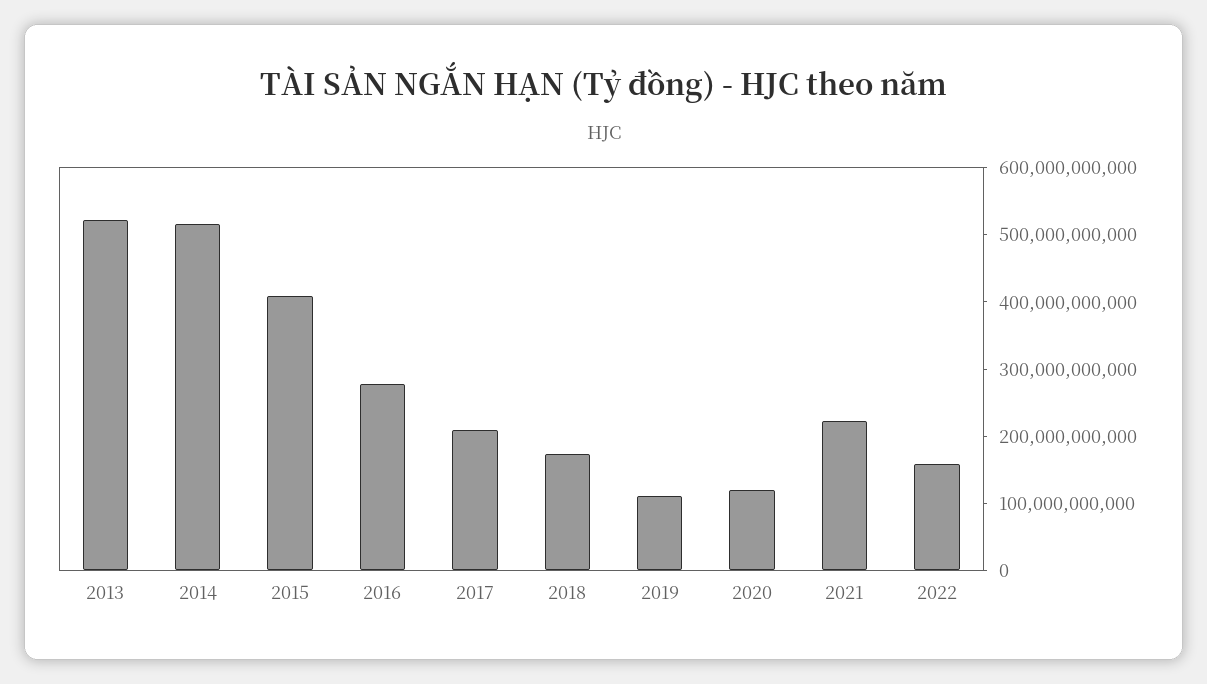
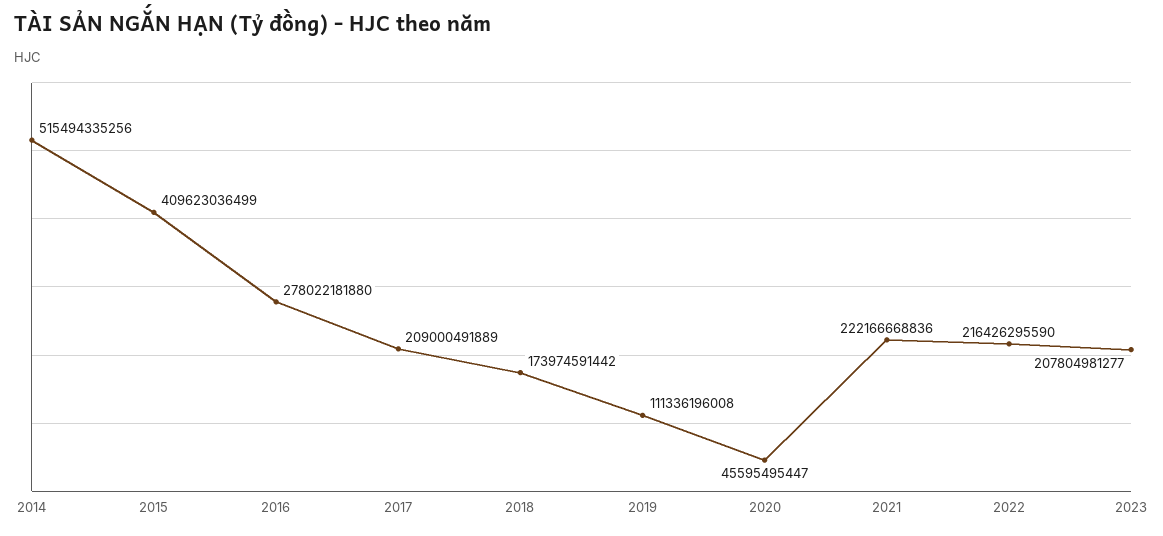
2013: 520000000000 -> none
2020: 120000000000 -> 45595495447
2022: 160000000000 -> 216426295590
2023: none -> 207804981277

